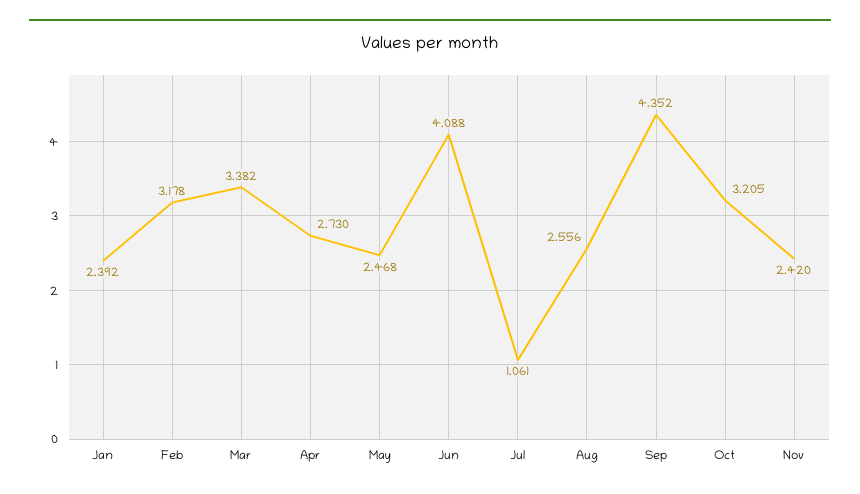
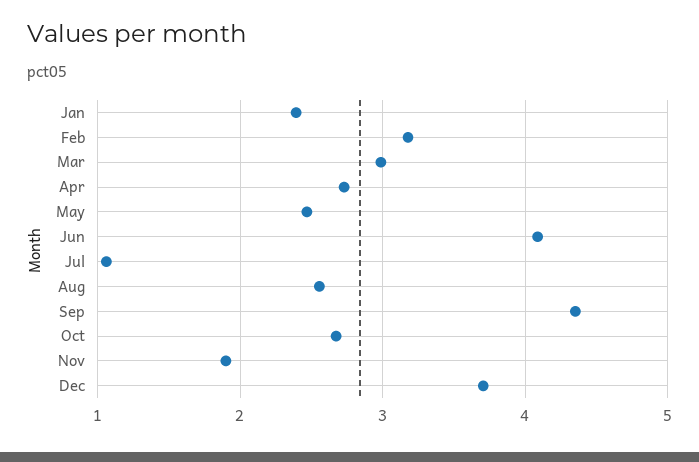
Mar: 3.382 -> 3
Oct: 3.205 -> 2.7
Nov: 2.42 -> 1.9
Dec: none -> 3.7

